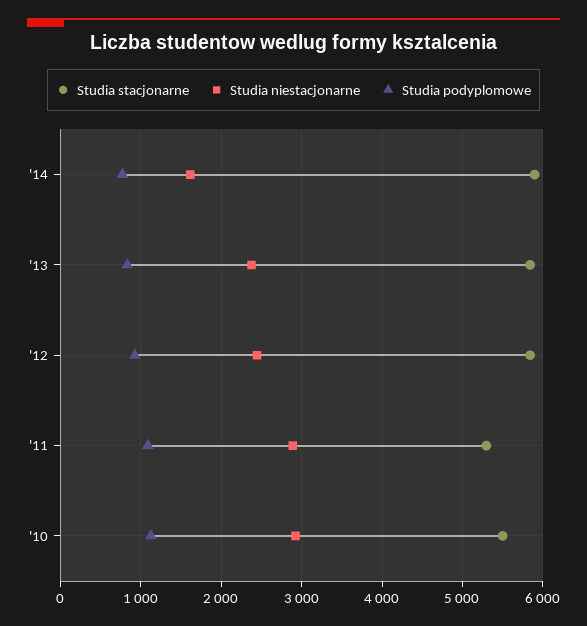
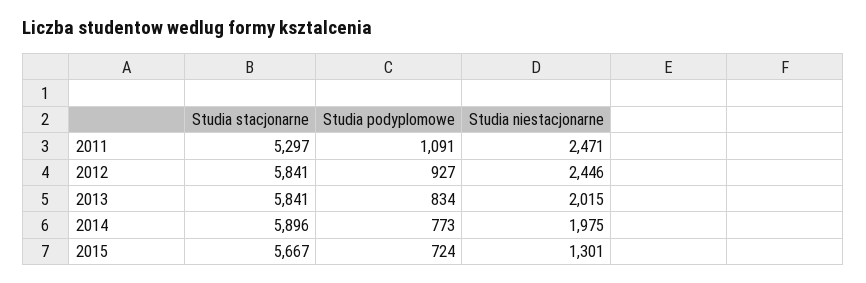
Studia niestacjonarne, '14: 1600 -> 1975
Studia niestacjonarne, '13: 2400 -> 2015
Studia niestacjonarne, '11: 2900 -> 2471
Studia stacjonarne, '10: 5500 -> none
Studia niestacjonarne, '10: 2900 -> none
Studia podyplomowe, '10: 1100 -> none
Studia stacjonarne, 2015: none -> 5667
Studia podyplomowe, 2015: none -> 724
Studia niestacjonarne, 2015: none -> 1301

